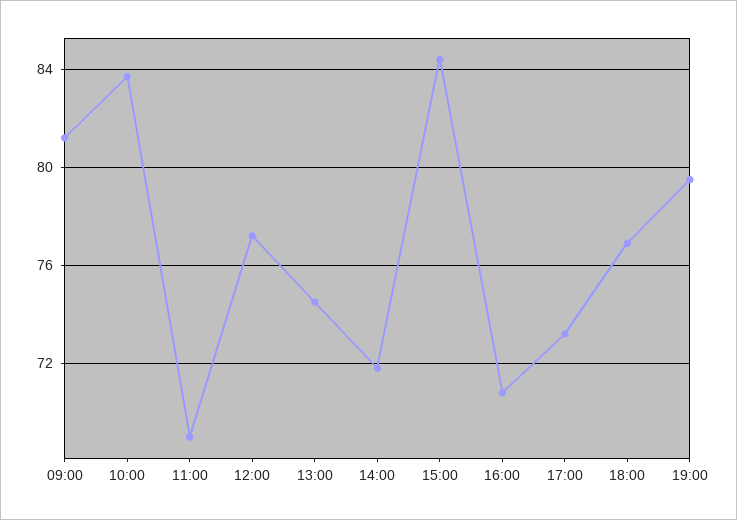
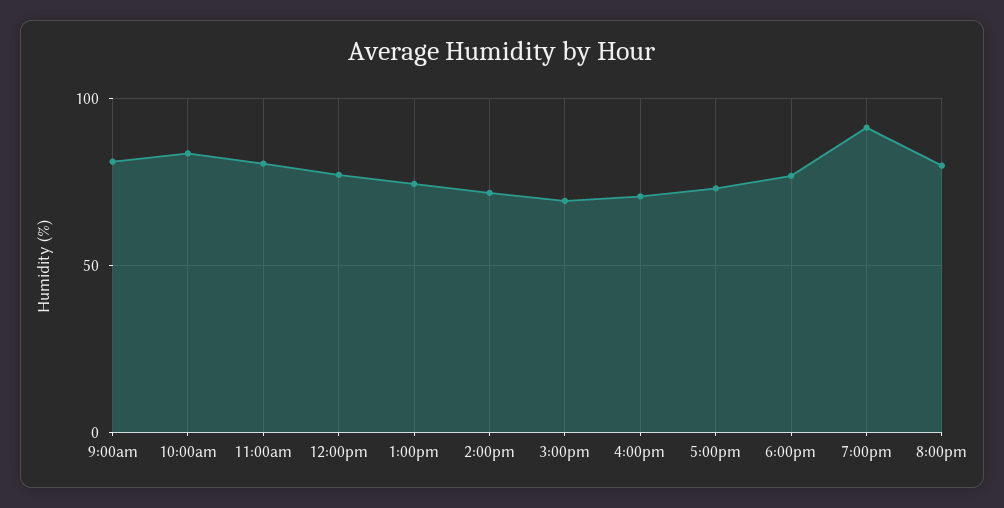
11:00: 69 -> 80
15:00: 84.5 -> 70
19:00: 79.5 -> 90
8:00pm: none -> 80

